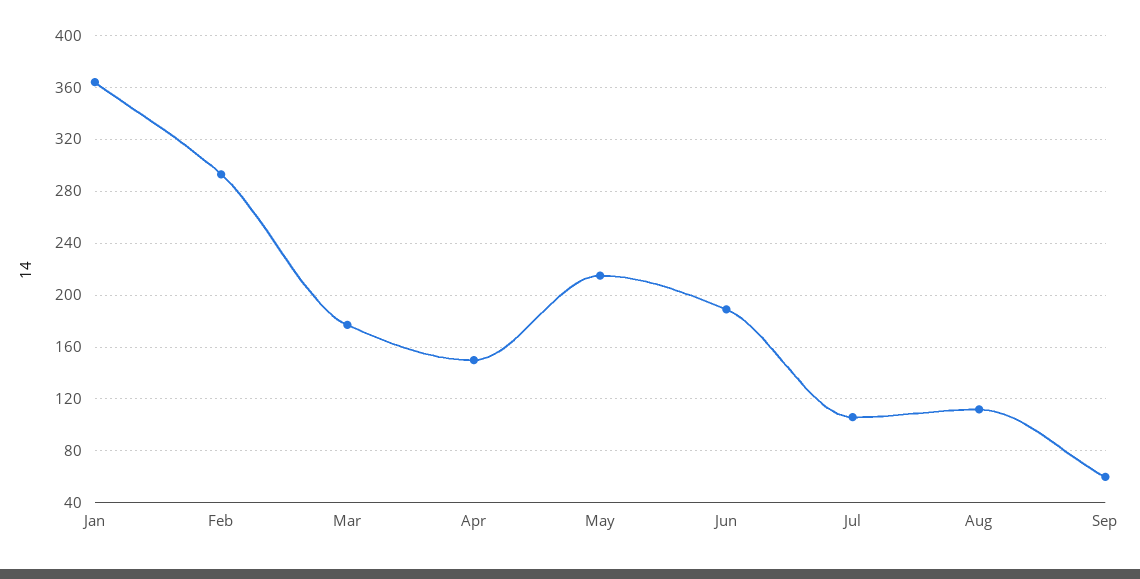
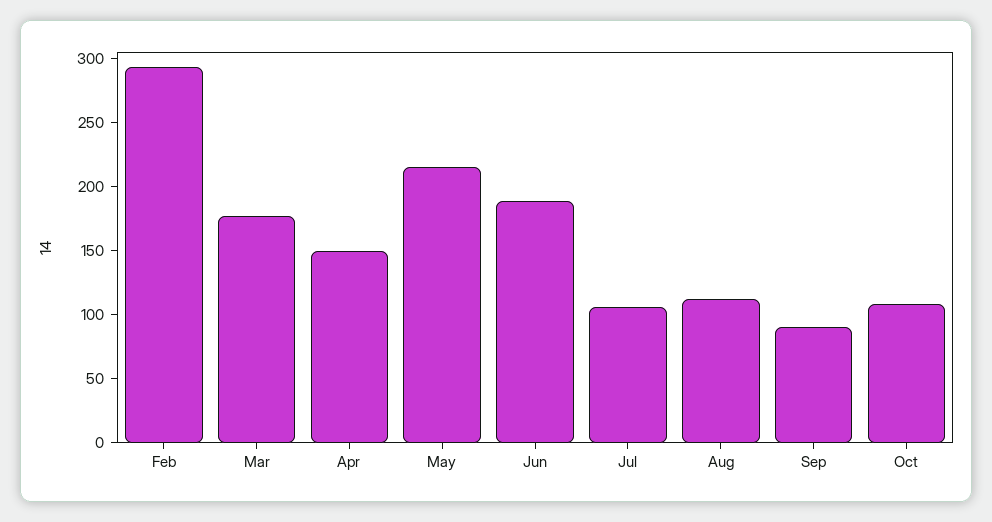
Jan: 365 -> none
Sep: 60 -> 90
Oct: none -> 110

